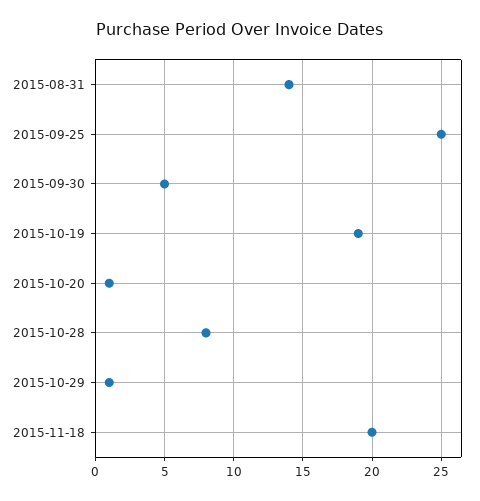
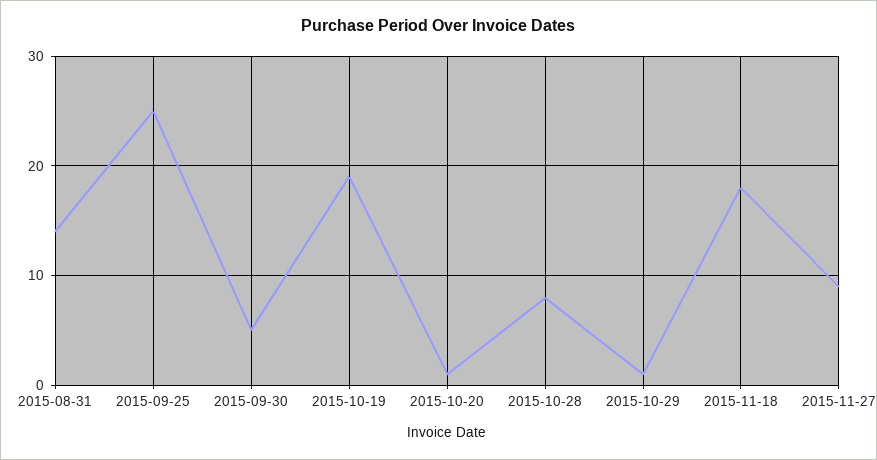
2015-11-18: 20 -> 18
2015-11-27: none -> 9

